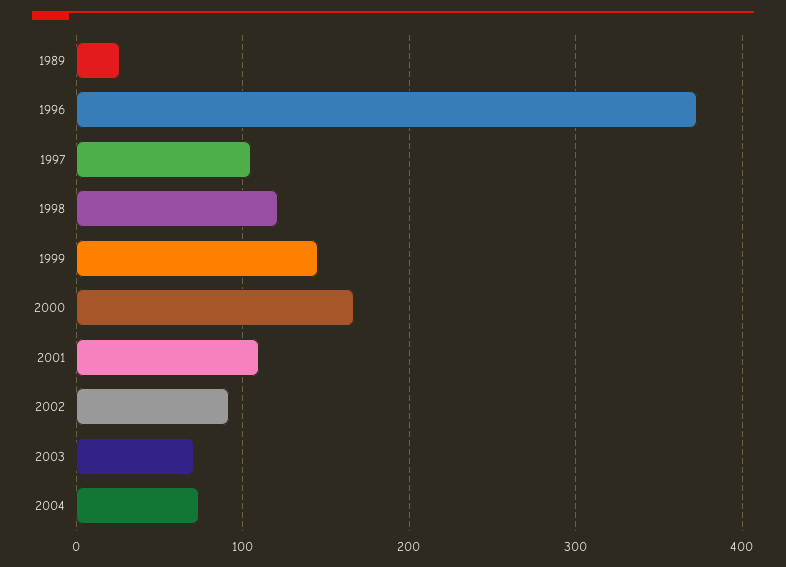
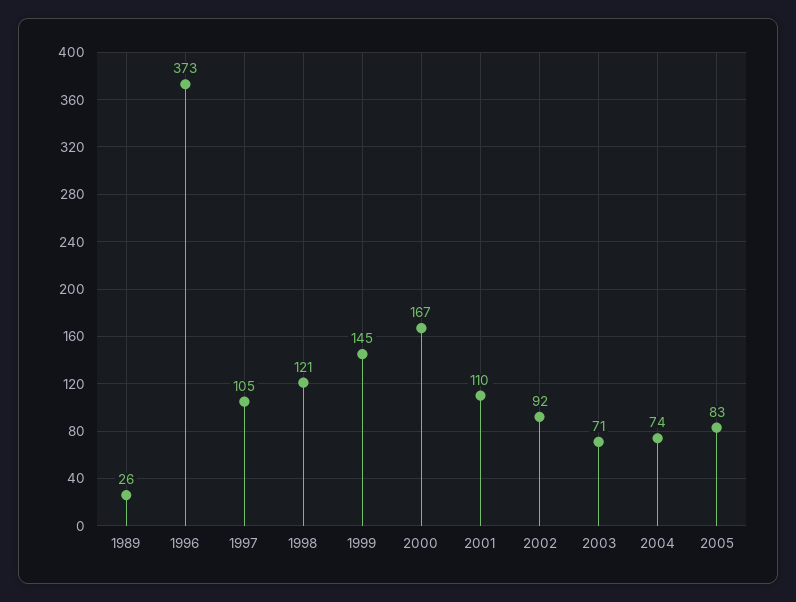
2005: none -> 83

